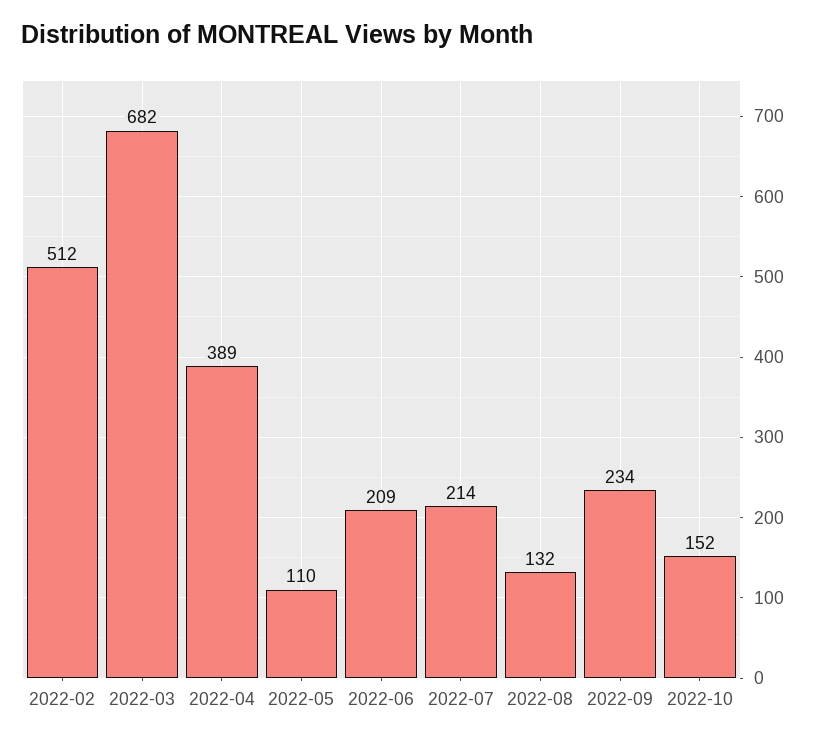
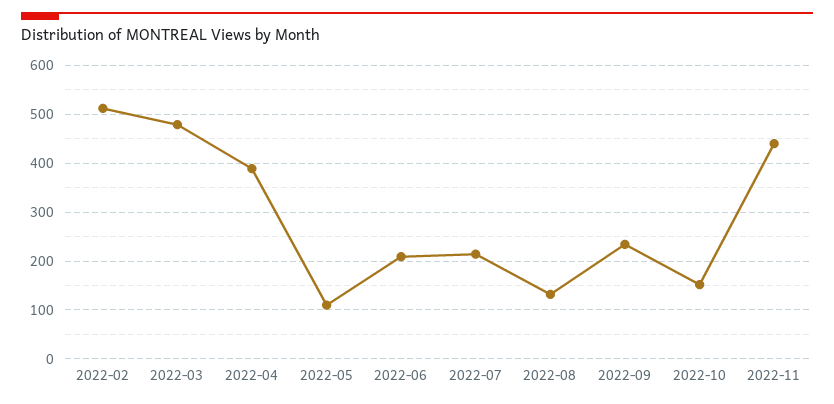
2022-03: 682 -> 480
2022-11: none -> 440

